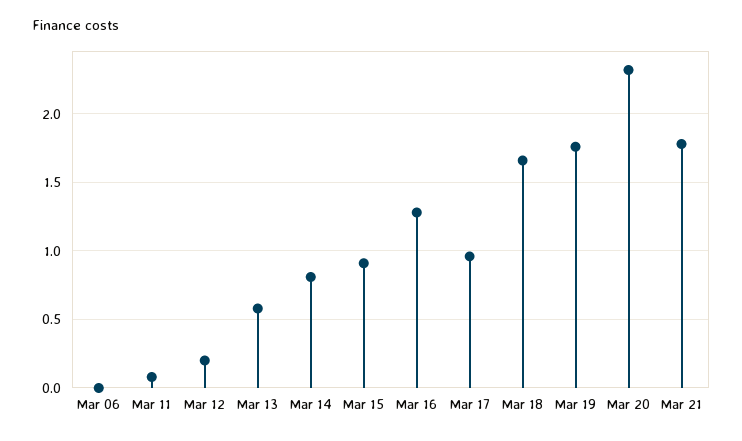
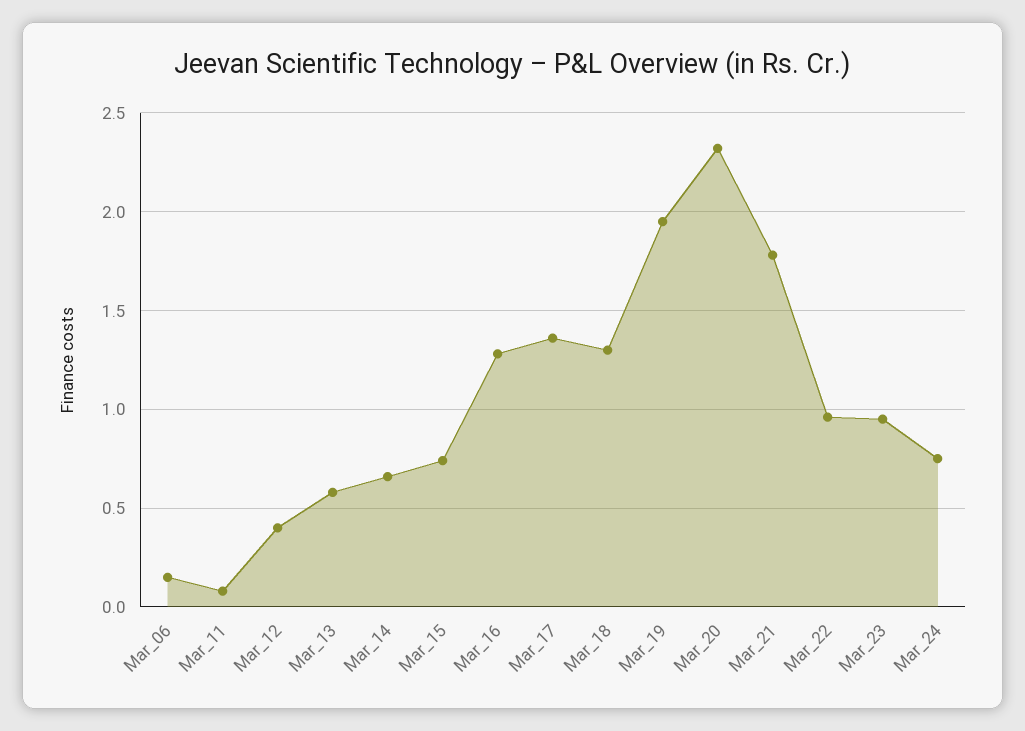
Mar 06: 0 -> 0.15
Mar 12: 0.2 -> 0.4
Mar 14: 0.8 -> 0.65
Mar 15: 0.9 -> 0.75
Mar 17: 0.95 -> 1.35
Mar 18: 1.65 -> 1.3
Mar 19: 1.75 -> 1.95
Mar_22: none -> 0.95
Mar_23: none -> 0.95
Mar_24: none -> 0.75

